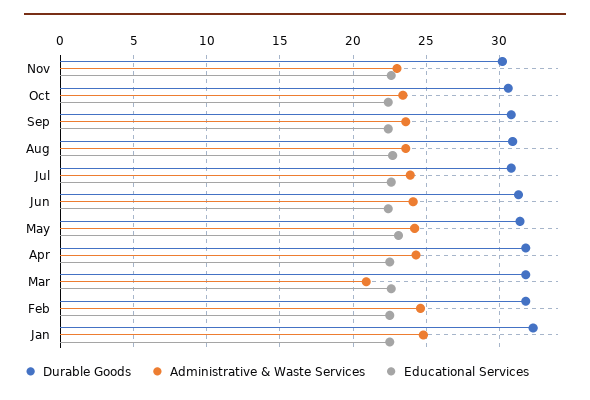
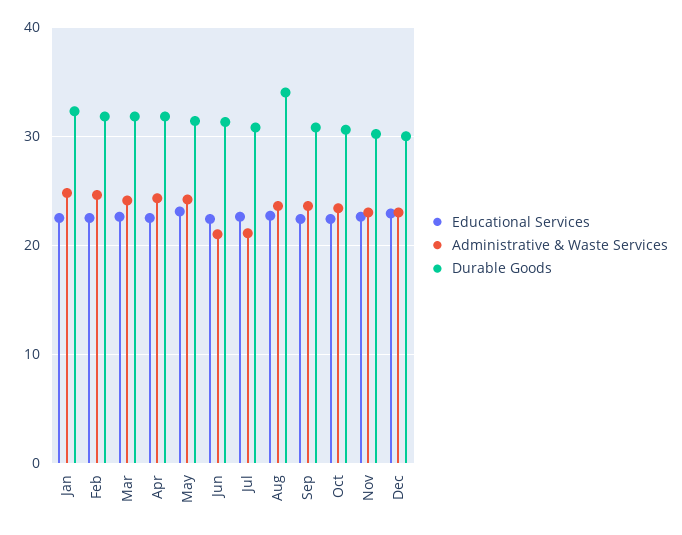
Durable Goods, Aug: 31 -> 34
Administrative & Waste Services, Jul: 24 -> 21
Administrative & Waste Services, Jun: 24 -> 21
Administrative & Waste Services, Mar: 21 -> 24
Educational Services, Dec: none -> 23
Administrative & Waste Services, Dec: none -> 23
Durable Goods, Dec: none -> 30

